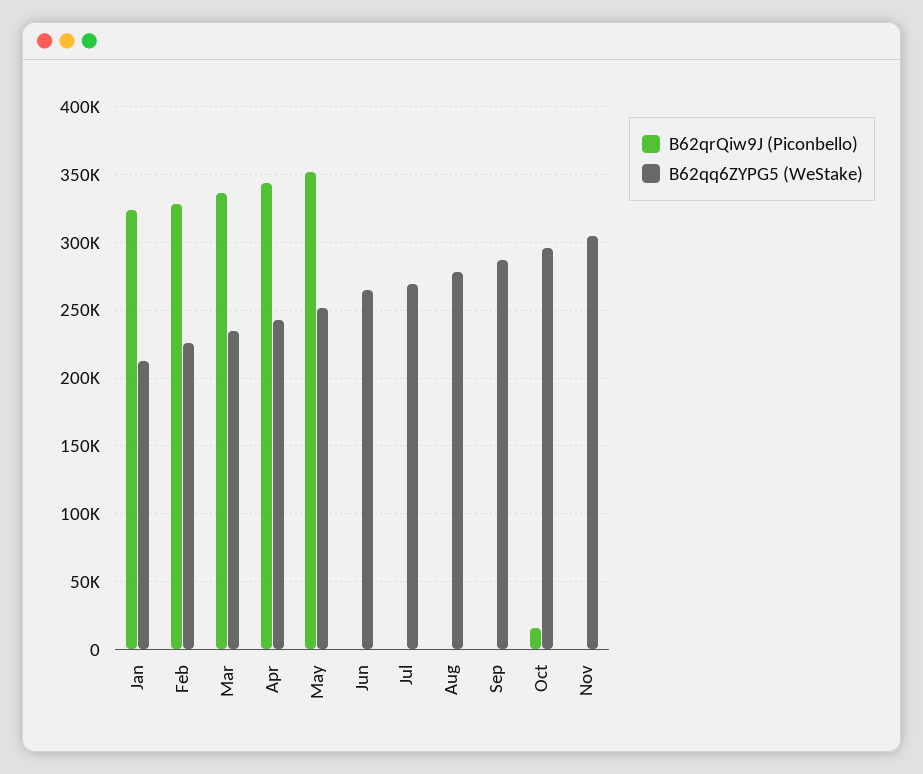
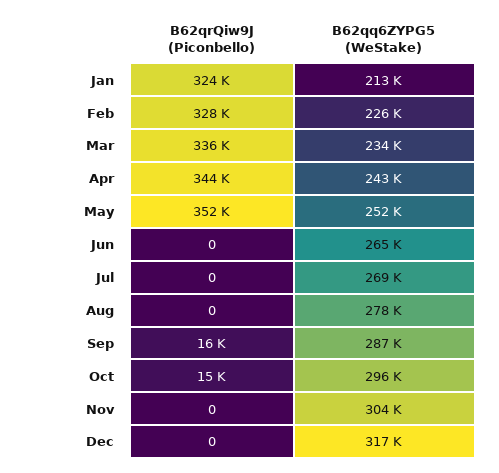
B62qrQiw9J (Piconbello), Sep: 0 -> 16000
B62qrQiw9J (Piconbello), Dec: none -> 0
B62qq6ZYPG5 (WeStake), Dec: none -> 317000

